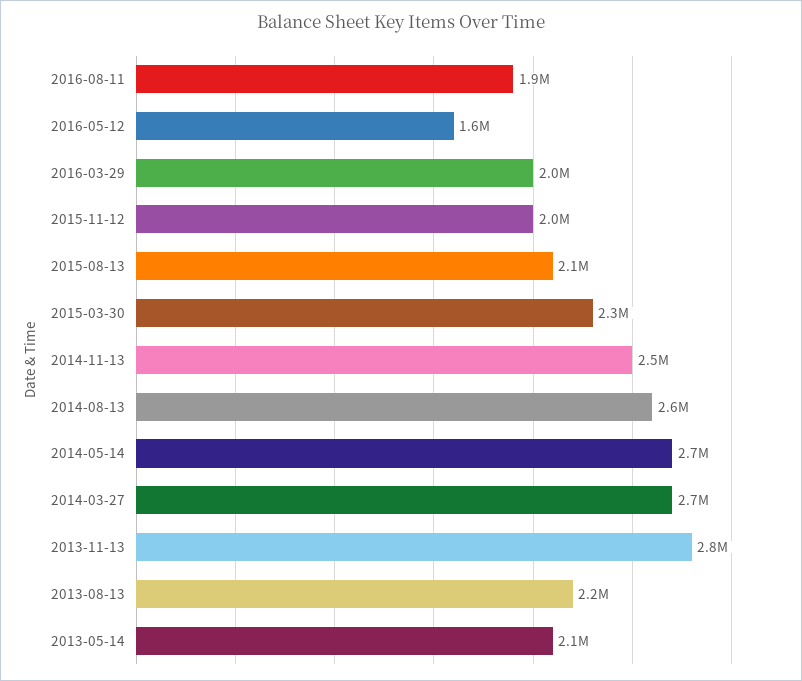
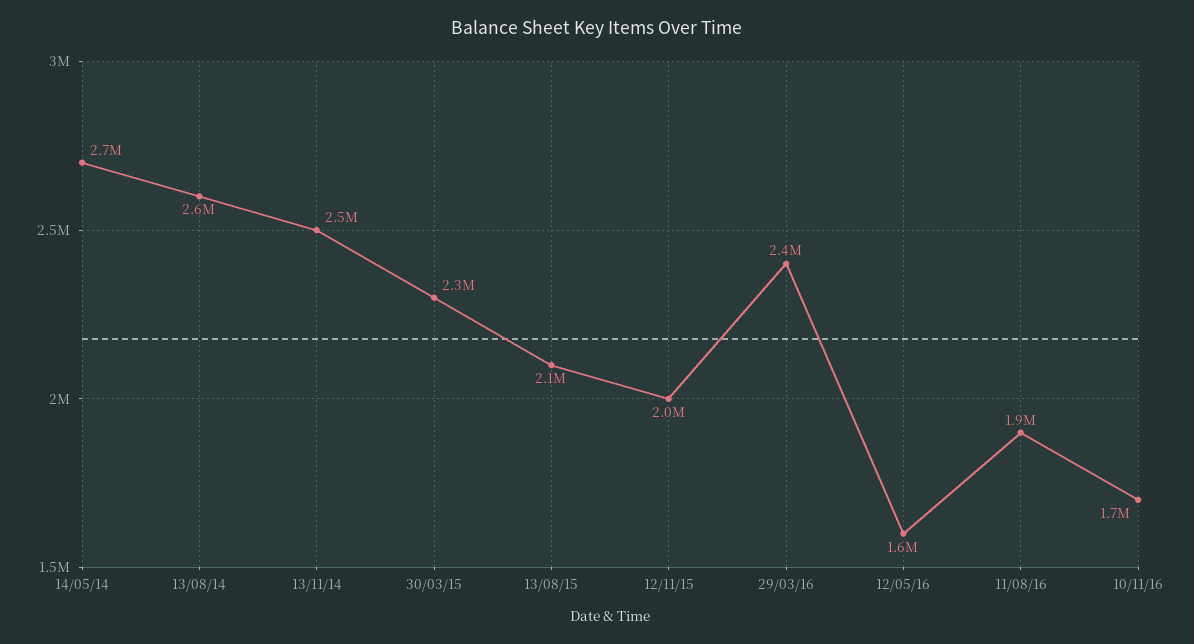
2016-03-29: 2000000 -> 2400000
2014-03-27: 2700000 -> none
2013-11-13: 2800000 -> none
2013-08-13: 2200000 -> none
2013-05-14: 2100000 -> none
10/11/16: none -> 1700000

